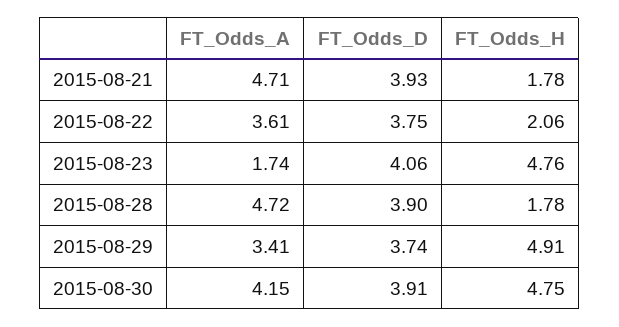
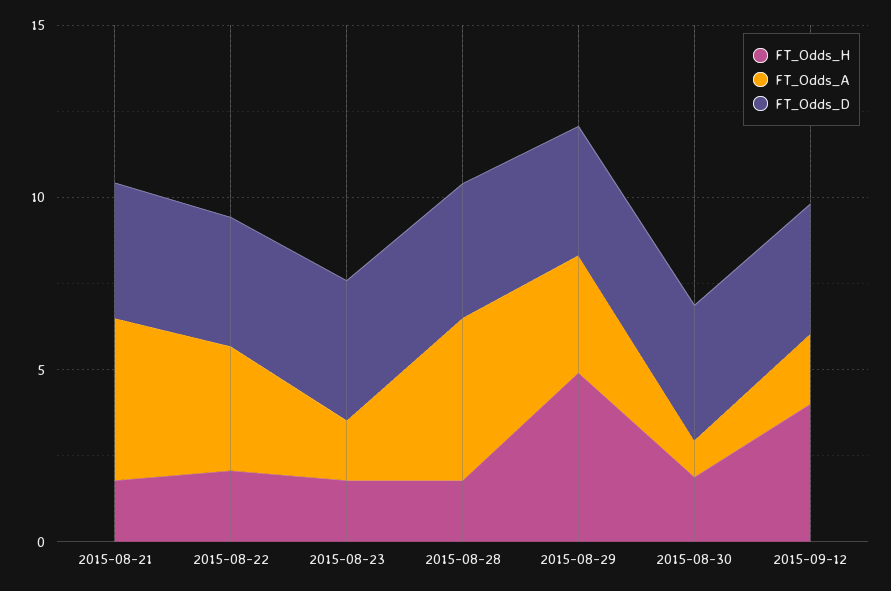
FT_Odds_H, 2015-08-23: 4.76 -> 2
FT_Odds_A, 2015-08-30: 4.15 -> 1
FT_Odds_H, 2015-08-30: 4.75 -> 2
FT_Odds_H, 2015-09-12: none -> 4
FT_Odds_A, 2015-09-12: none -> 2
FT_Odds_D, 2015-09-12: none -> 4

